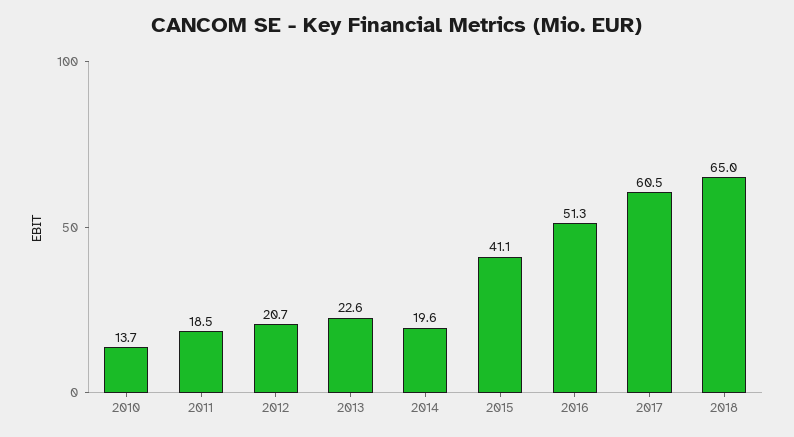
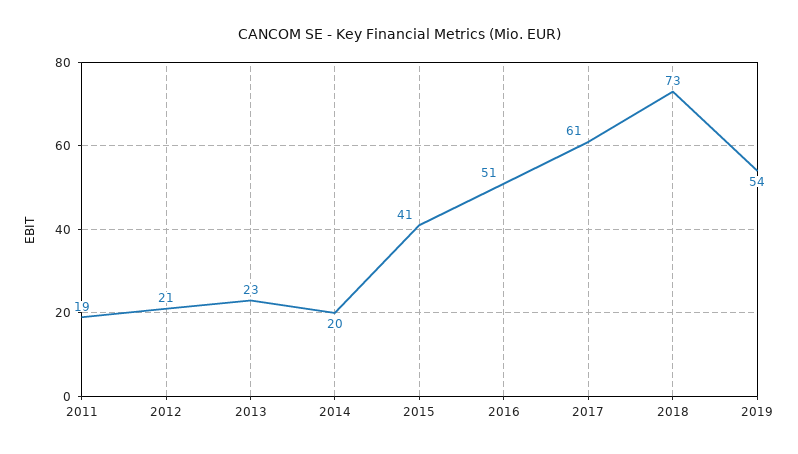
2010: 13.7 -> none
2018: 65 -> 73
2019: none -> 54

